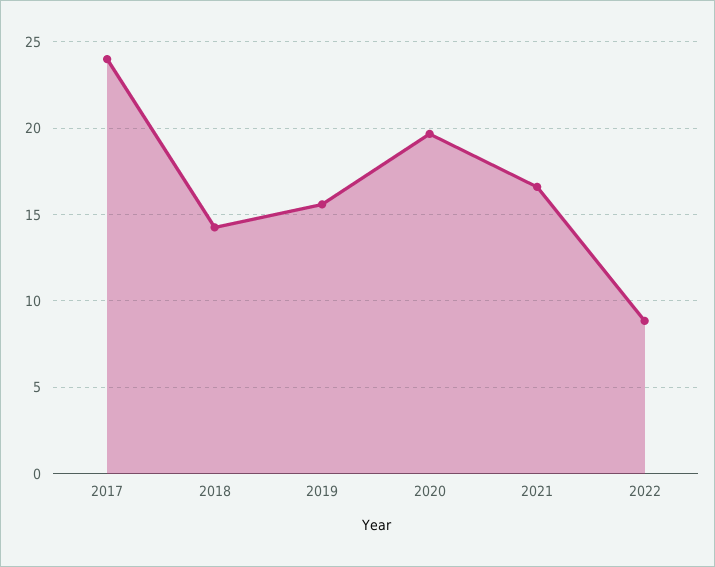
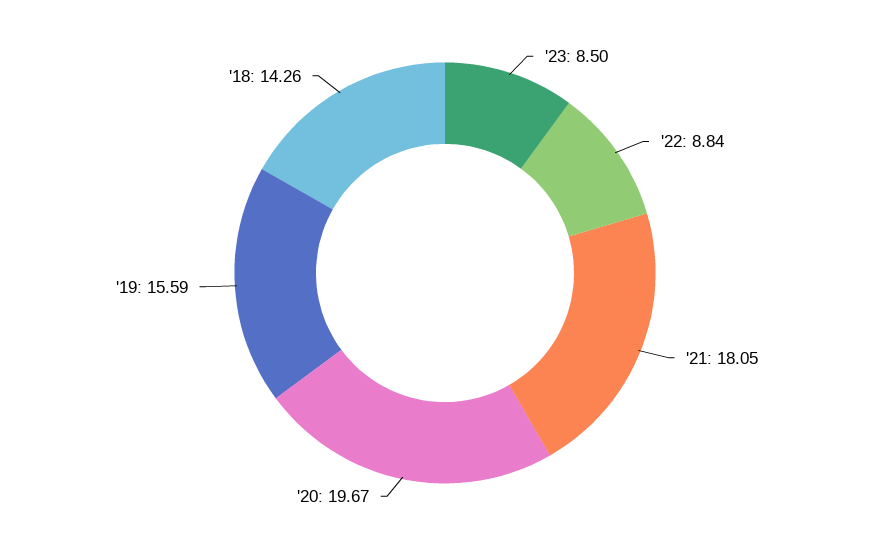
2017: 24 -> none
2021: 16.5 -> 18.05
'23: none -> 8.5

